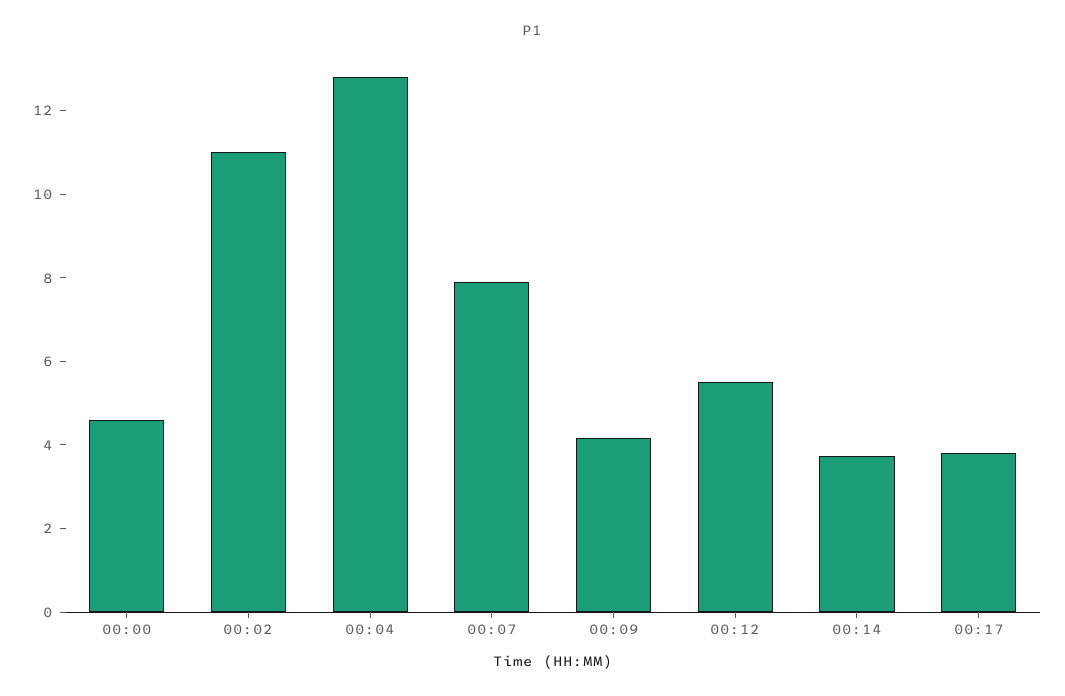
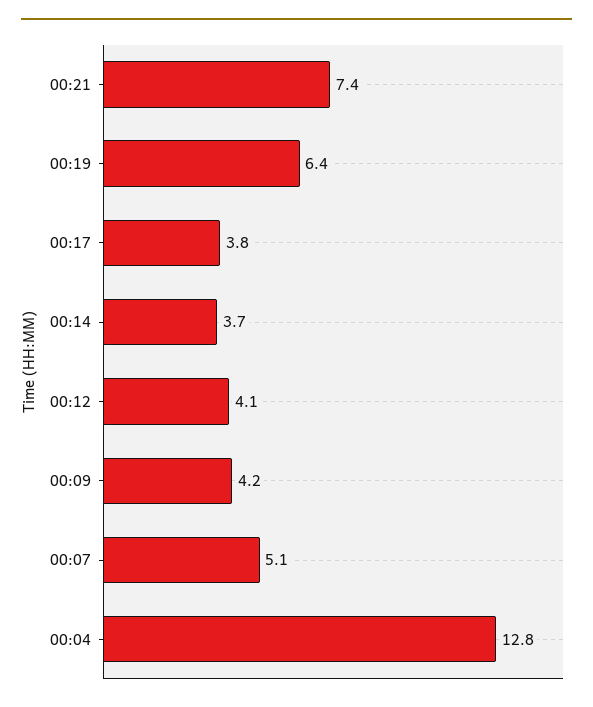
00:00: 4.5 -> none
00:02: 11 -> none
00:07: 8 -> 5.1
00:12: 5.5 -> 4.1
00:21: none -> 7.4
00:19: none -> 6.4

